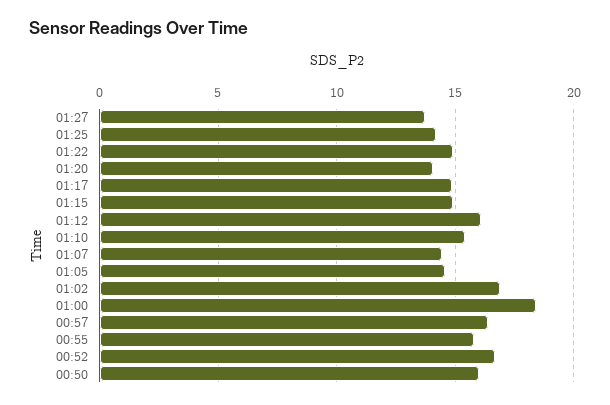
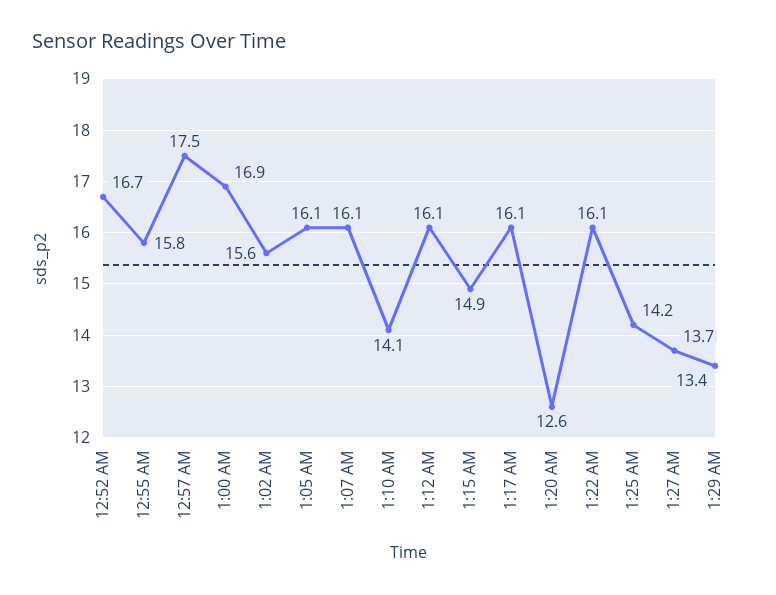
01:22: 15 -> 16.1
01:20: 14 -> 12.6
01:17: 15 -> 16.1
01:10: 15.5 -> 14.1
01:07: 14.5 -> 16.1
01:05: 14.5 -> 16.1
01:02: 17 -> 15.6
01:00: 18.5 -> 16.9
00:57: 16.5 -> 17.5
00:50: 16 -> none
1:29 AM: none -> 13.4

